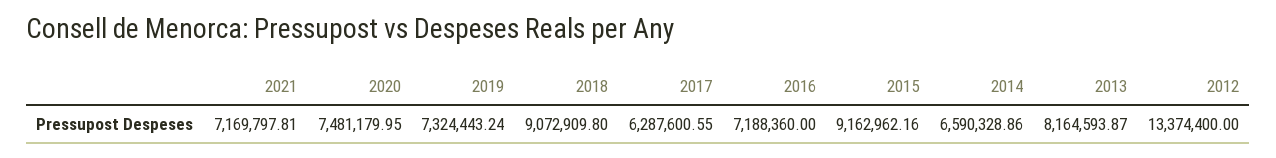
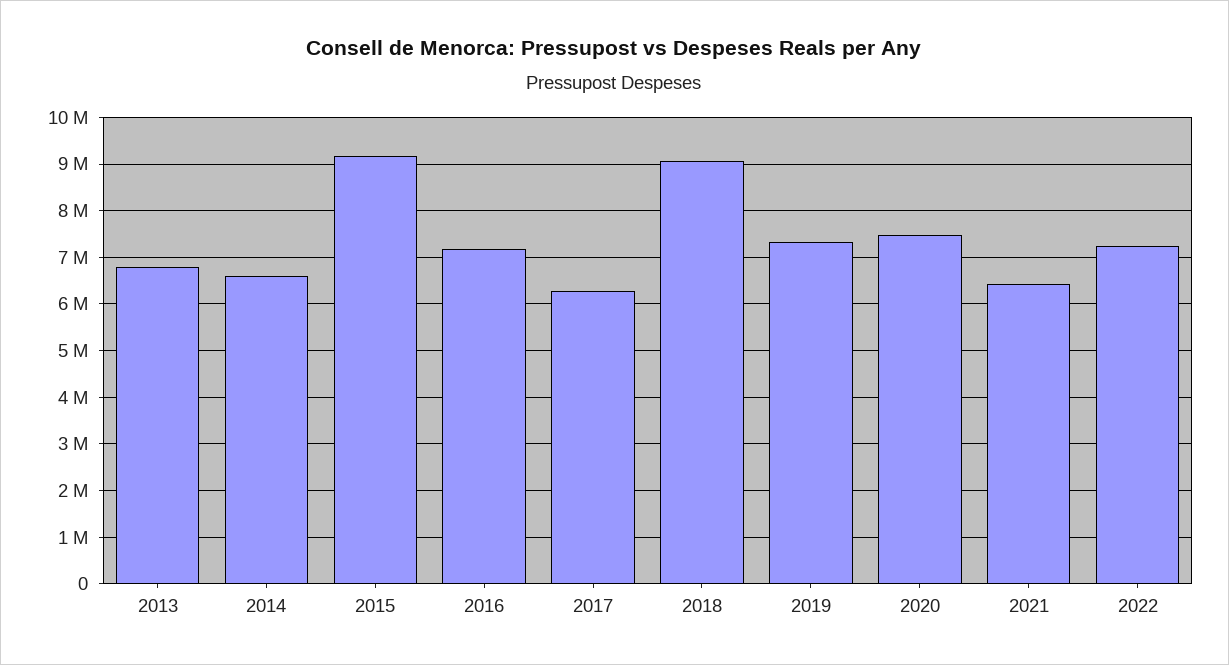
2021: 7169797.81 -> 6400000
2013: 8164593.87 -> 6800000
2012: 13374400 -> none
2022: none -> 7200000

